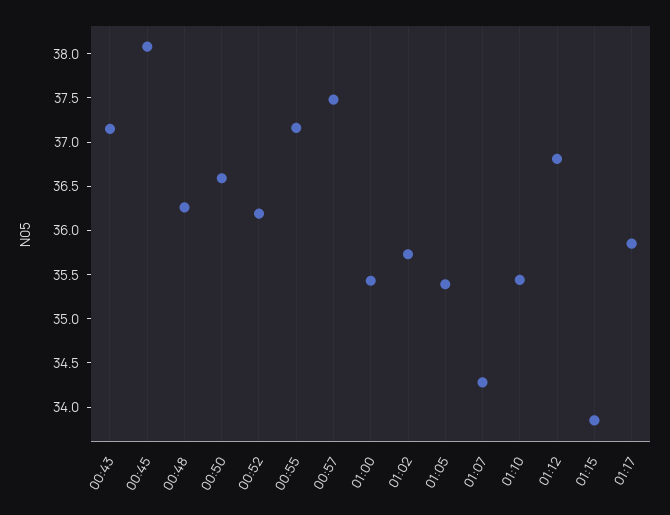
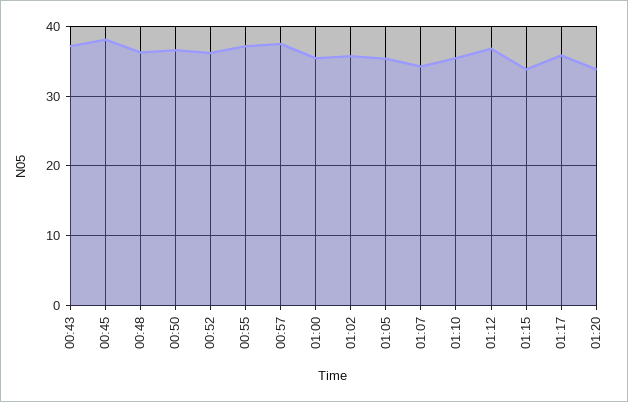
01:20: none -> 34

